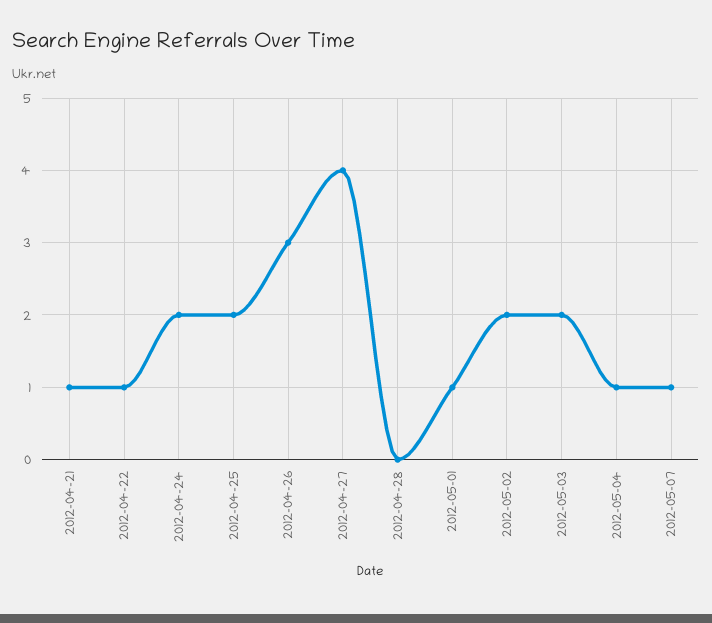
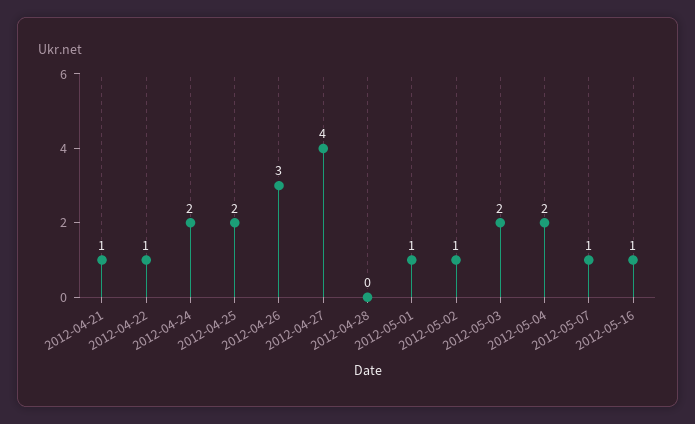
2012-05-02: 2 -> 1
2012-05-04: 1 -> 2
2012-05-16: none -> 1

